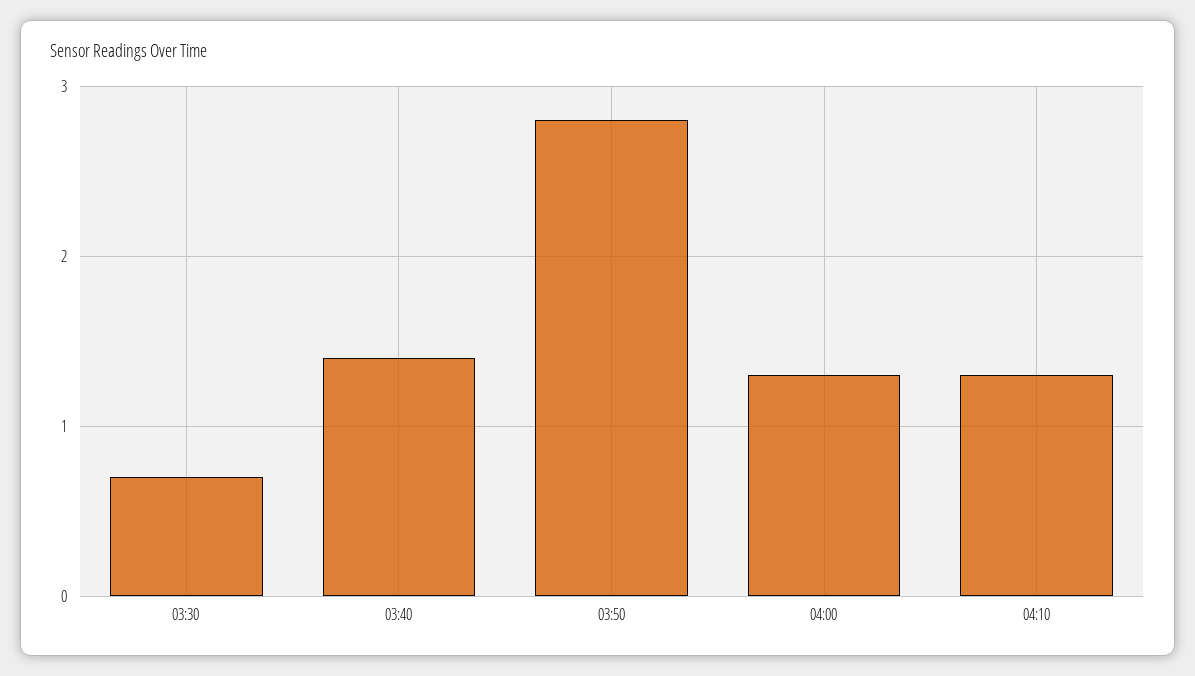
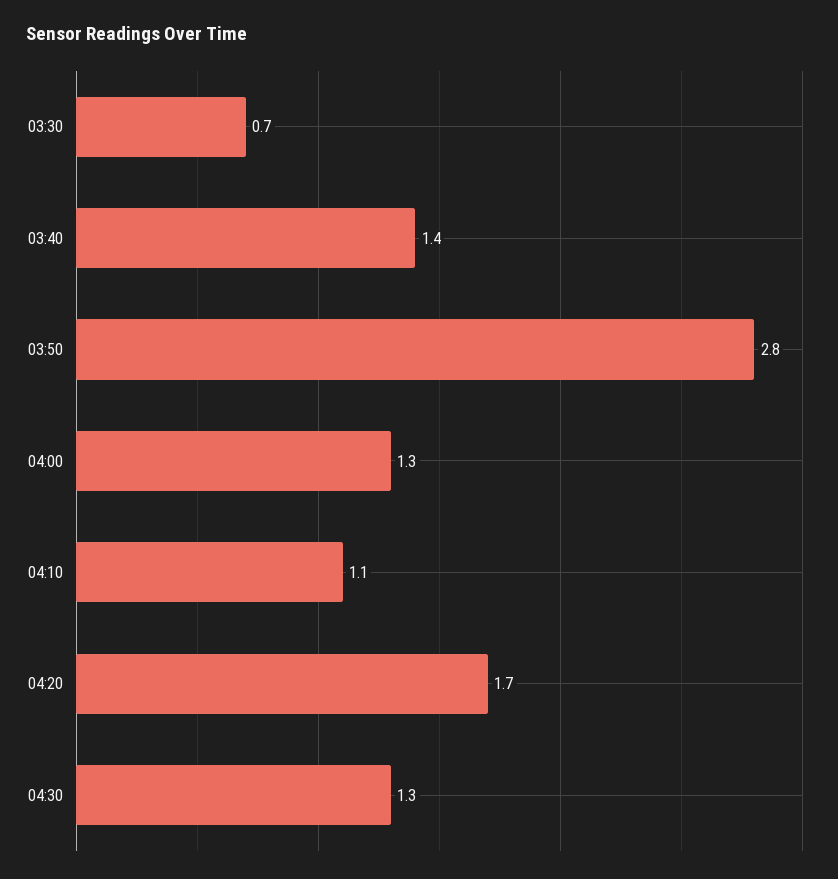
04:10: 1.3 -> 1.1
04:20: none -> 1.7
04:30: none -> 1.3

